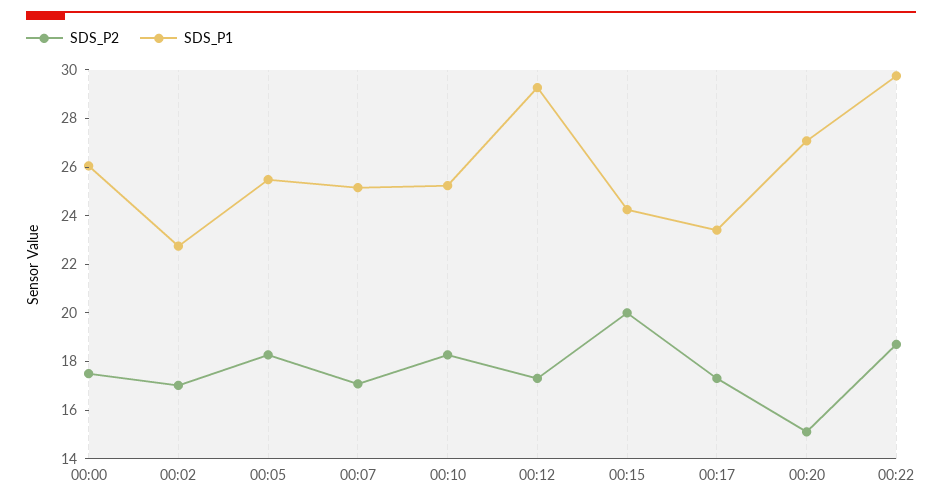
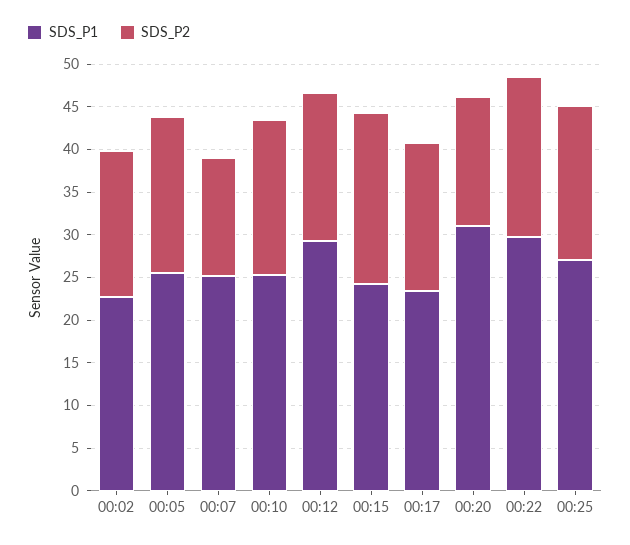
SDS_P2, 00:00: 17.5 -> none
SDS_P1, 00:00: 26 -> none
SDS_P2, 00:07: 17 -> 14
SDS_P1, 00:20: 27 -> 31
SDS_P1, 00:25: none -> 27
SDS_P2, 00:25: none -> 18

